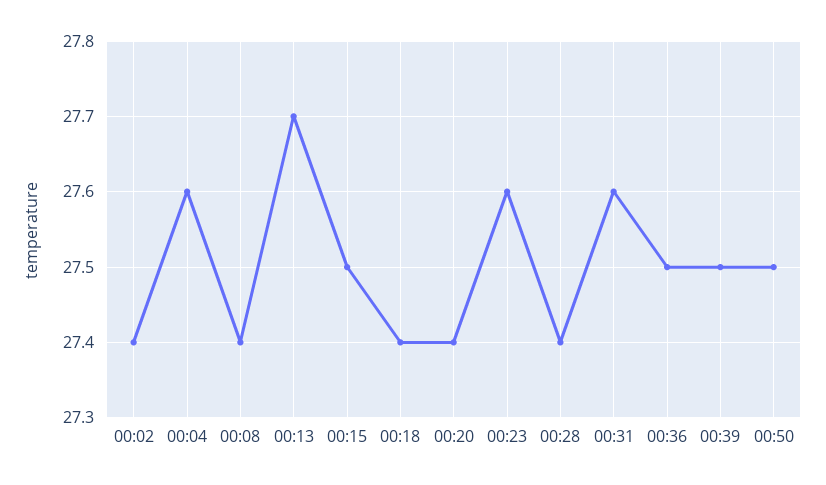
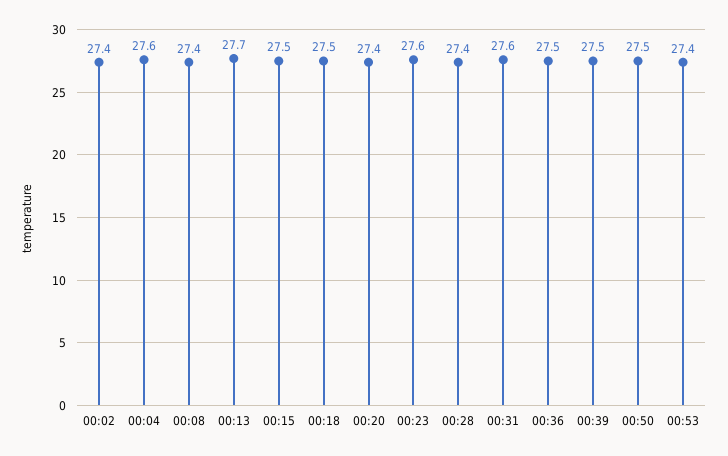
00:18: 27.4 -> 27.5
00:53: none -> 27.4

